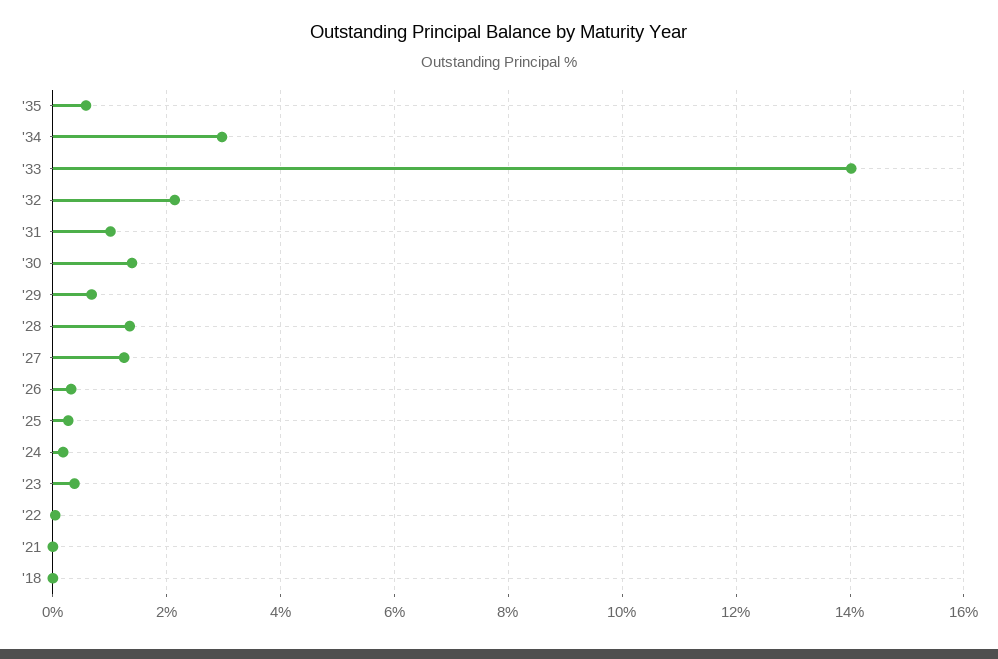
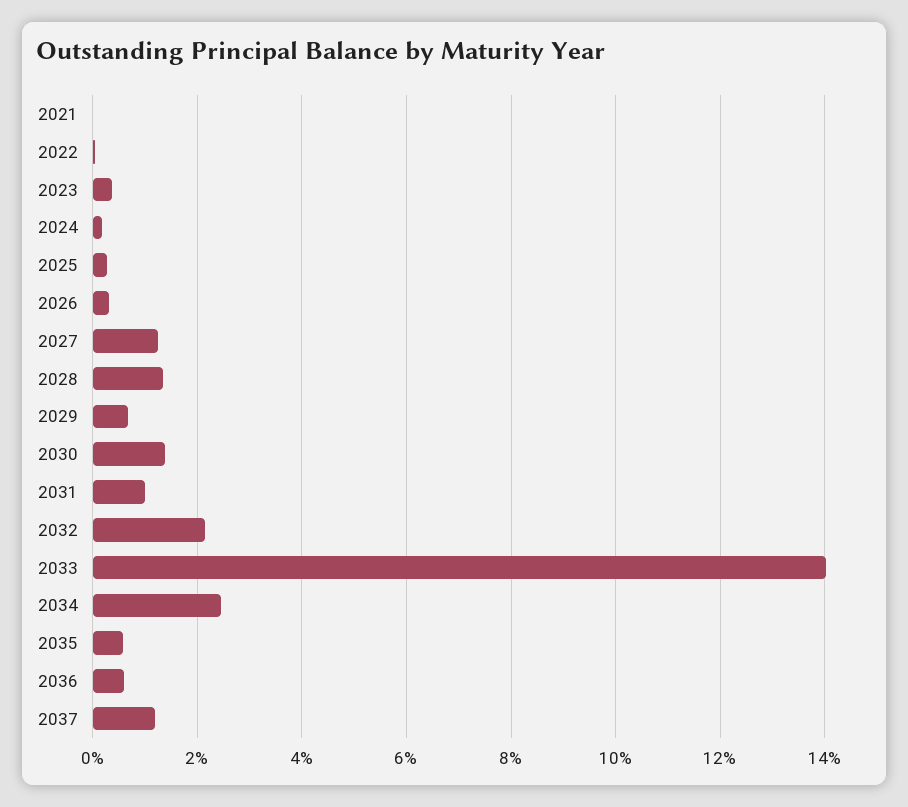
'34: 3 -> 2.4
'18: 0 -> none
2036: none -> 0.6
2037: none -> 1.2

